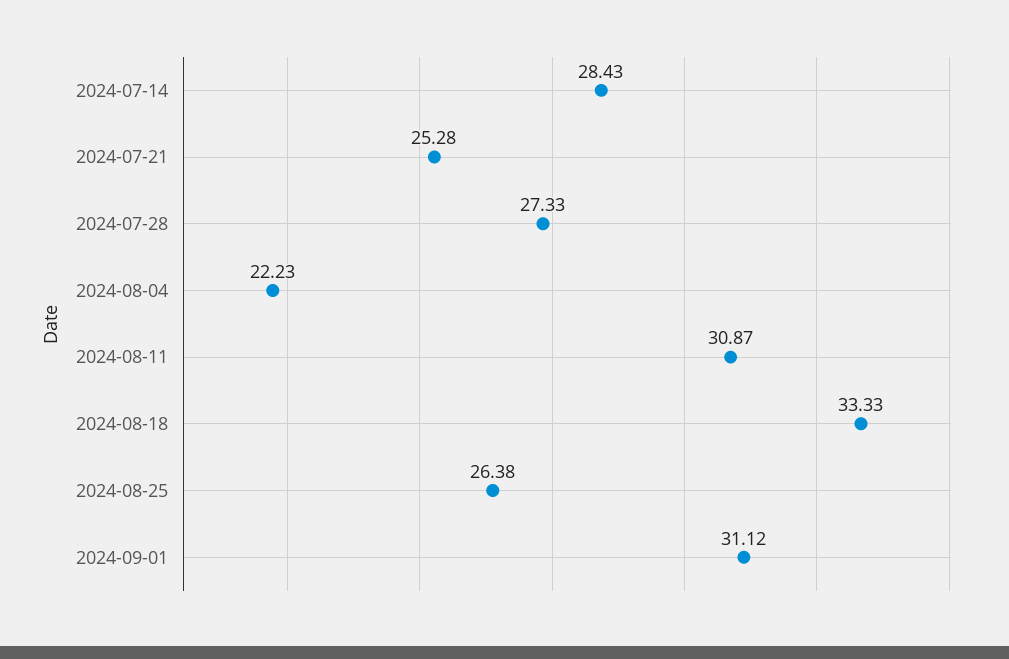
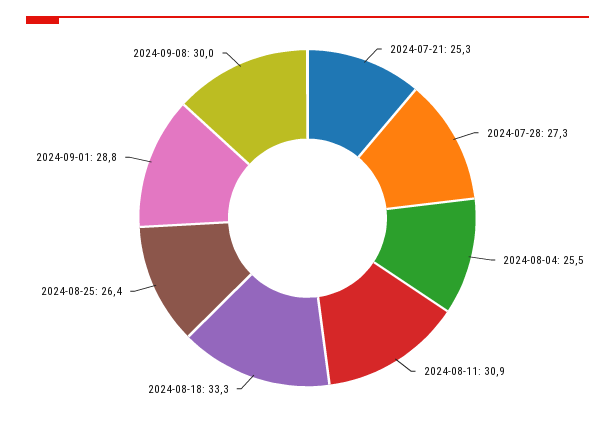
2024-07-14: 28.43 -> none
2024-08-04: 22.23 -> 25.5
2024-09-01: 31.12 -> 28.8
2024-09-08: none -> 30

